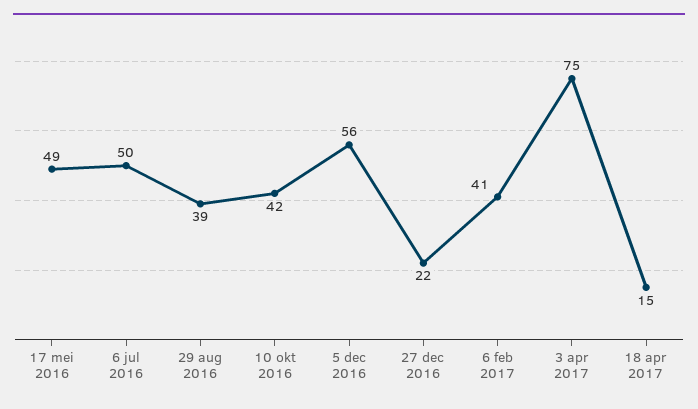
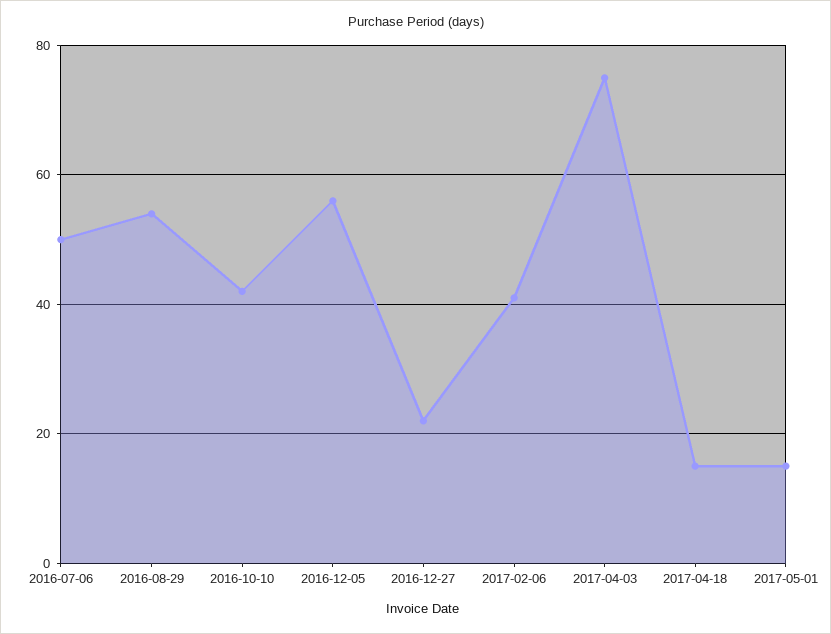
17 mei 2016: 49 -> none
29 aug 2016: 39 -> 55
2017-05-01: none -> 15

